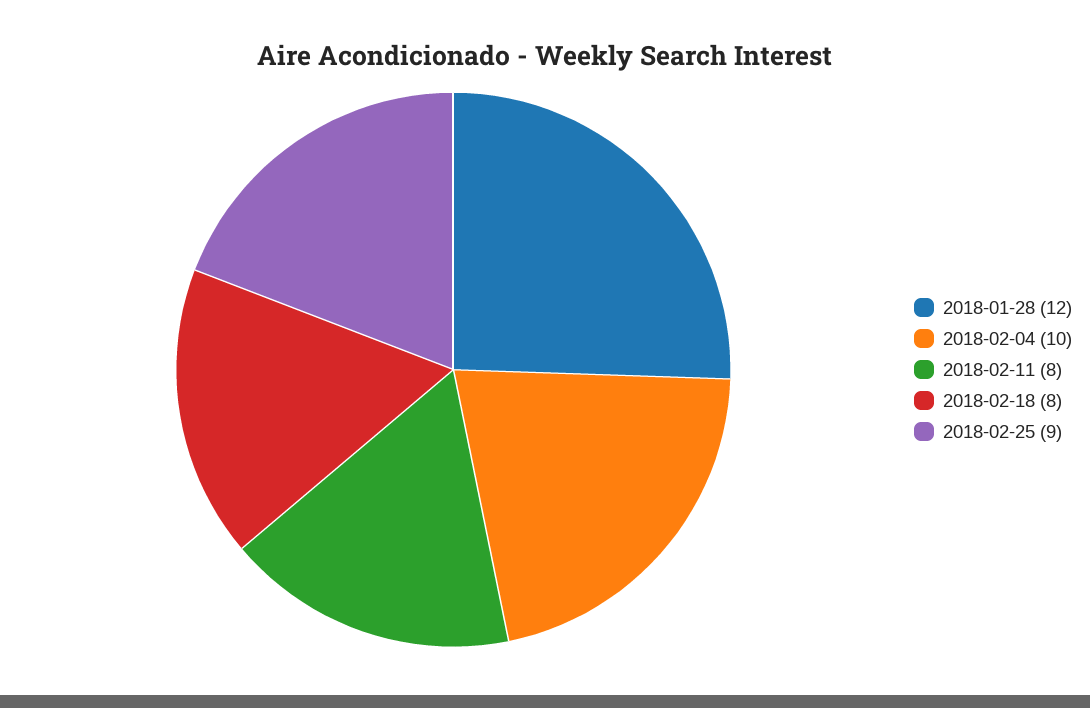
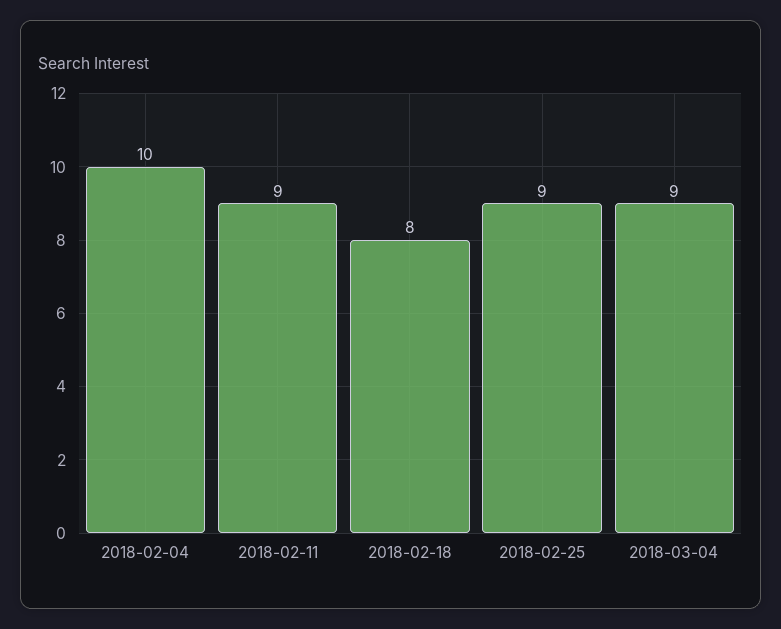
2018-01-28: 12 -> none
2018-02-11: 8 -> 9
2018-03-04: none -> 9

